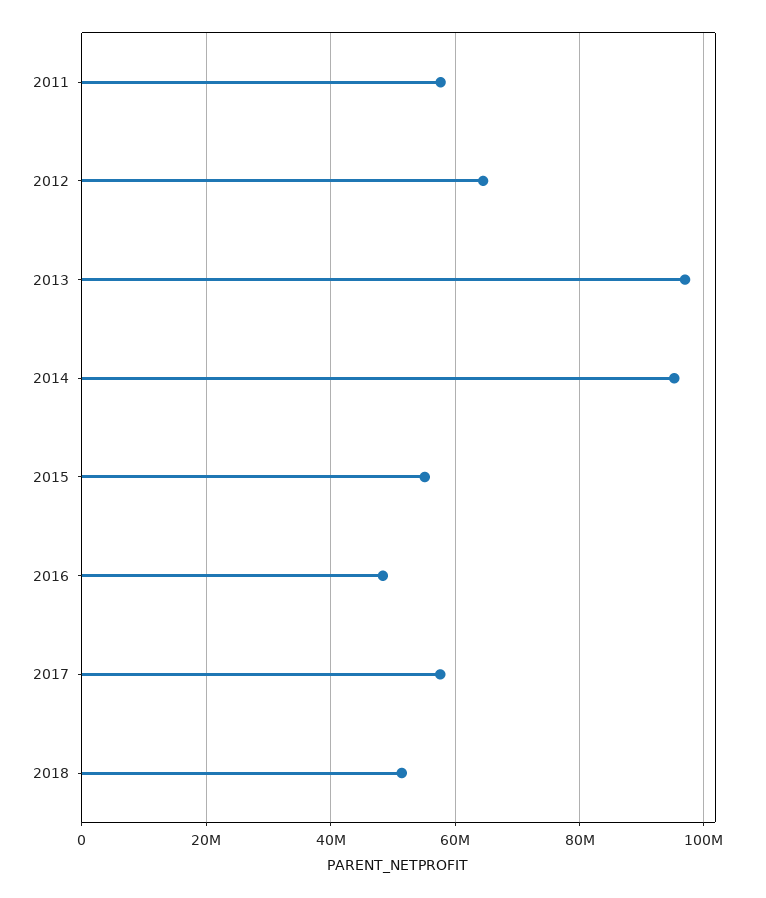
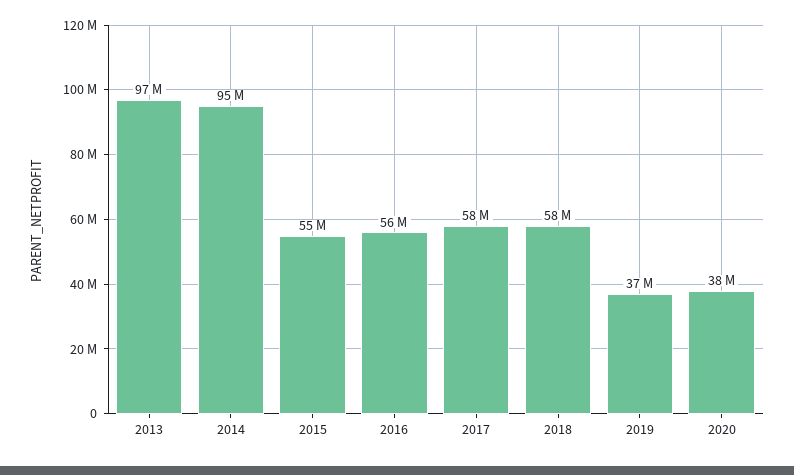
2011: 58000000 -> none
2012: 64000000 -> none
2016: 48000000 -> 56000000
2018: 52000000 -> 58000000
2019: none -> 37000000
2020: none -> 38000000

